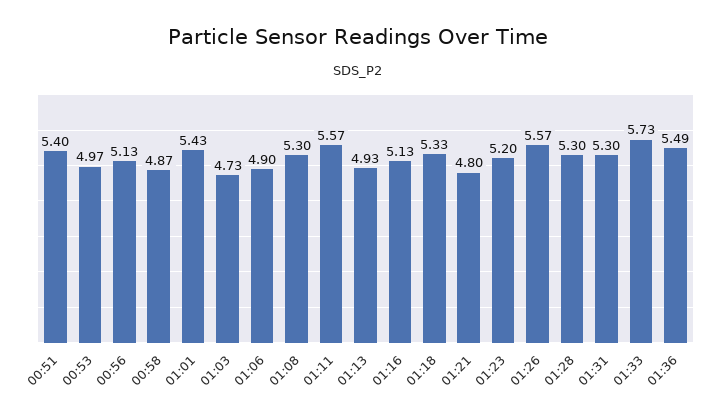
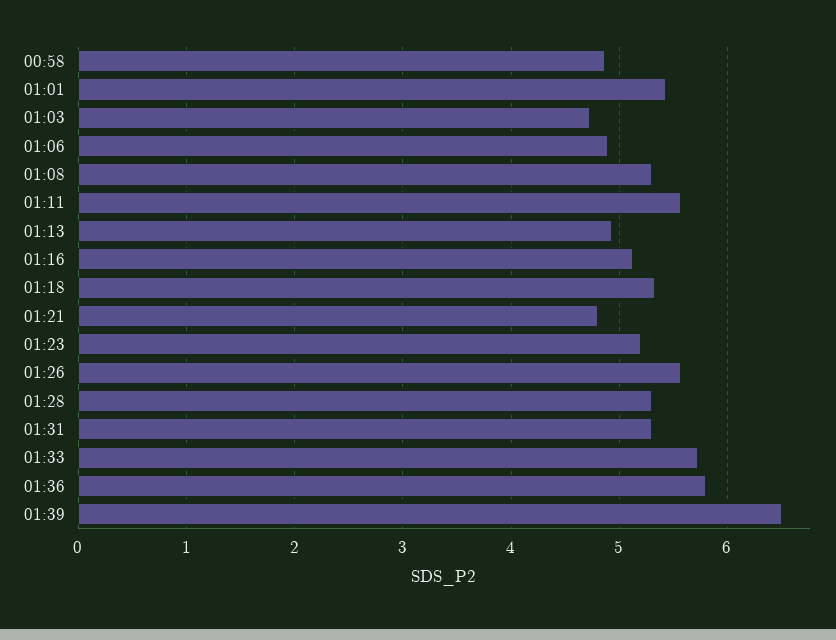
00:51: 5.4 -> none
00:53: 4.97 -> none
00:56: 5.13 -> none
01:36: 5.49 -> 5.8
01:39: none -> 6.5

